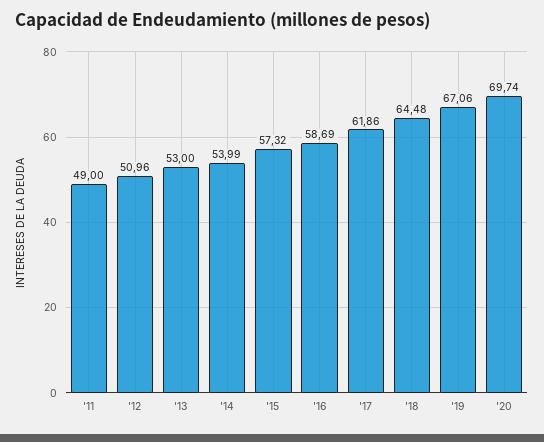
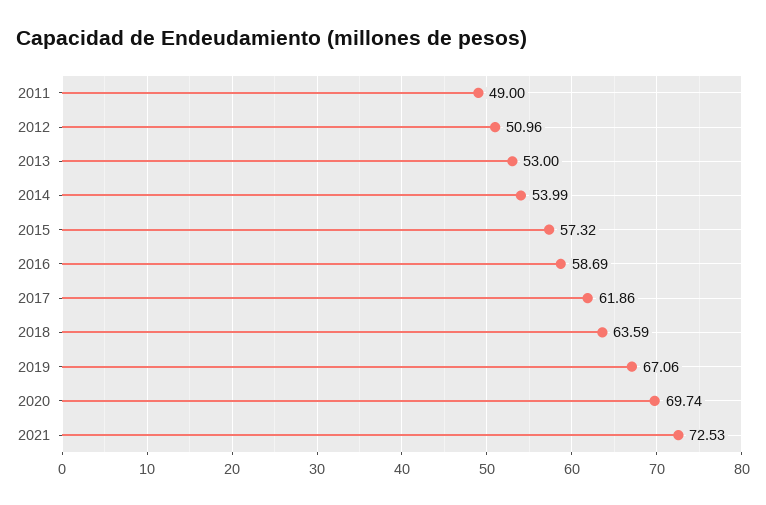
'18: 64.48 -> 63.59
2021: none -> 72.53

